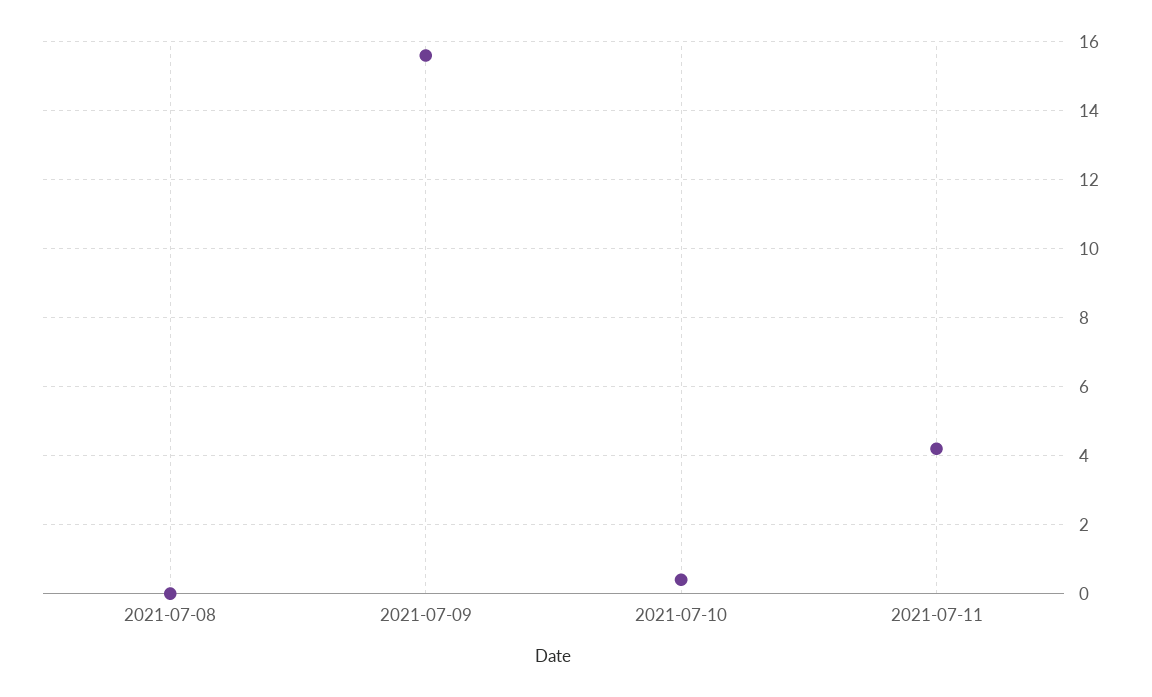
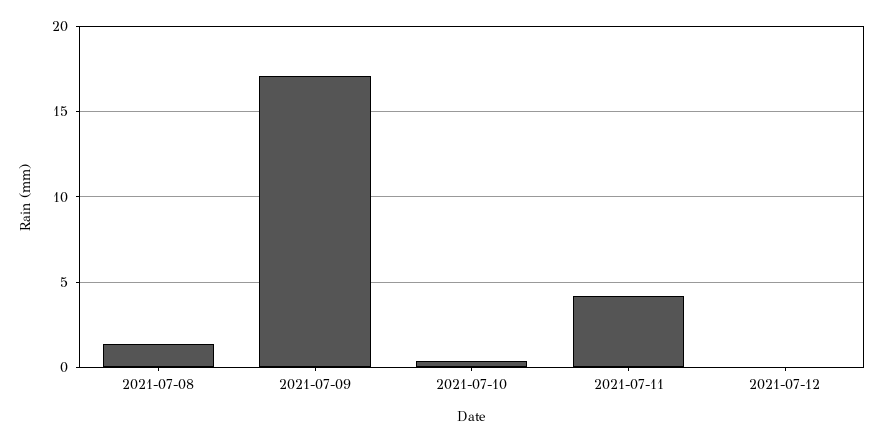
2021-07-08: 0 -> 1.5
2021-07-09: 15.5 -> 17
2021-07-12: none -> 0

